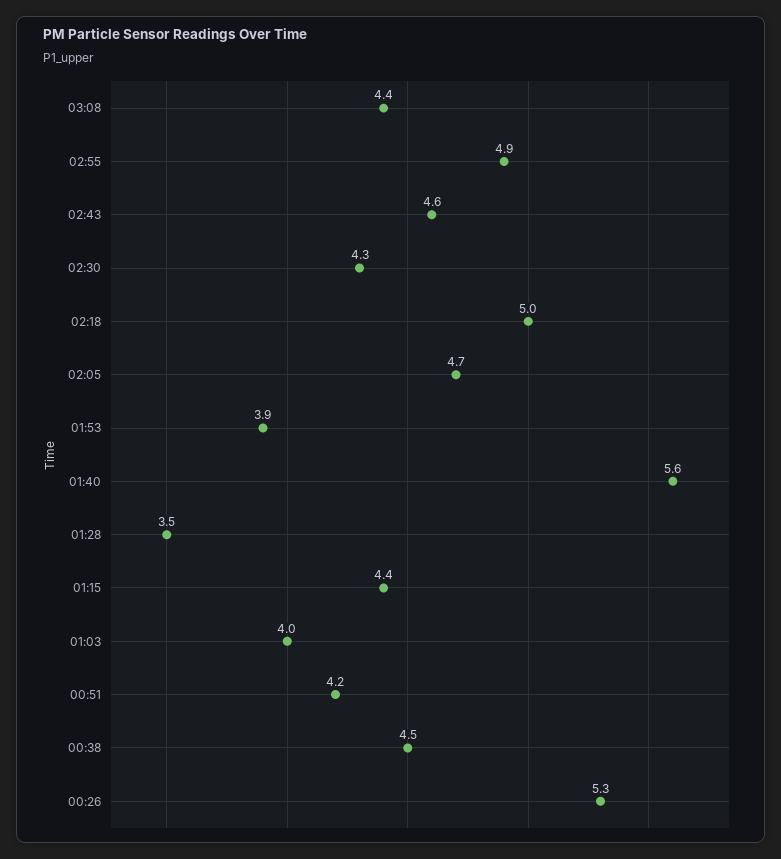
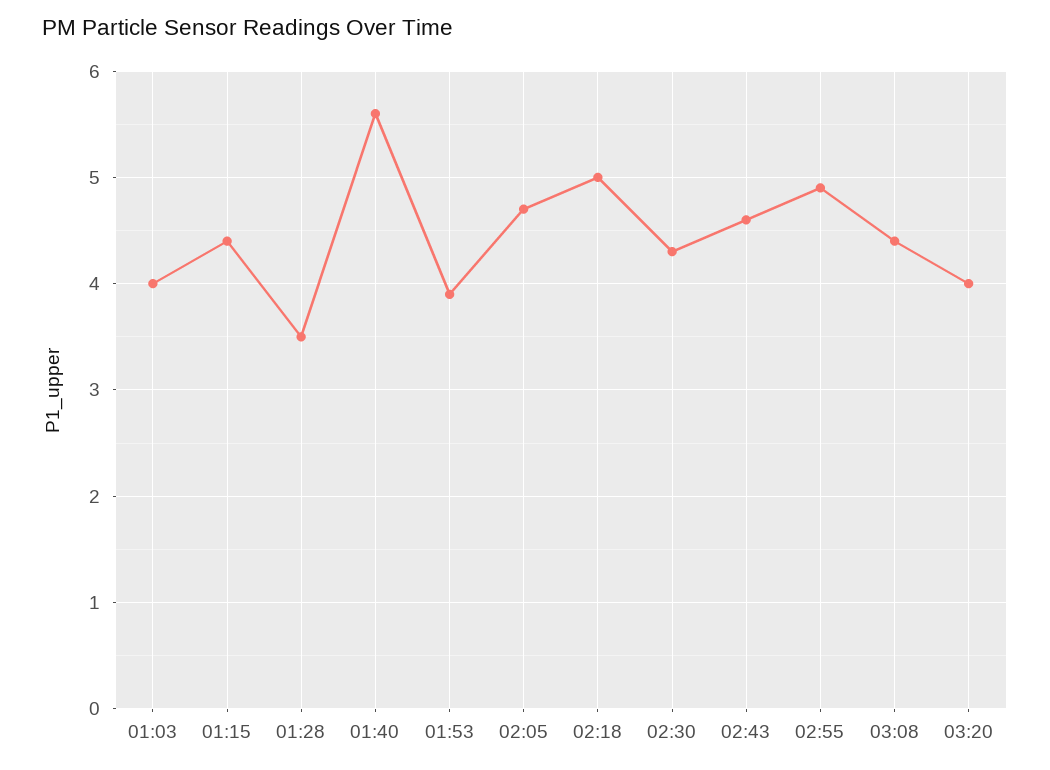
00:51: 4.2 -> none
00:38: 4.5 -> none
00:26: 5.3 -> none
03:20: none -> 4

